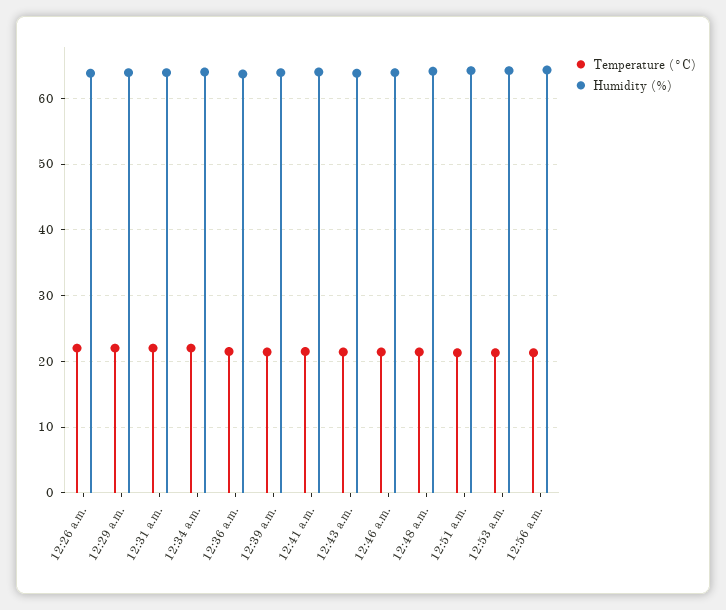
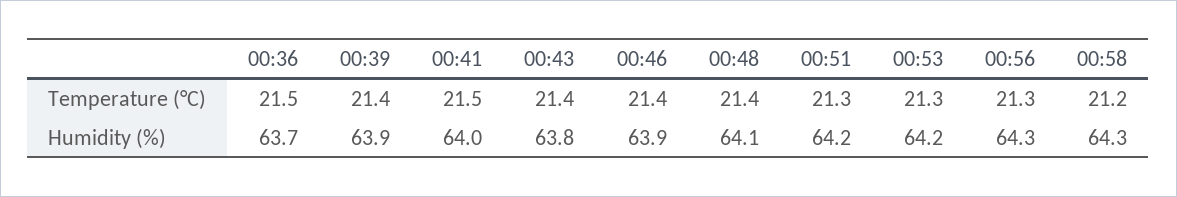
Temperature (°C), 12:26 a.m.: 22 -> none
Humidity (%), 12:26 a.m.: 64 -> none
Temperature (°C), 12:29 a.m.: 22 -> none
Humidity (%), 12:29 a.m.: 64 -> none
Temperature (°C), 12:31 a.m.: 22 -> none
Humidity (%), 12:31 a.m.: 64 -> none
Temperature (°C), 12:34 a.m.: 22 -> none
Humidity (%), 12:34 a.m.: 64 -> none
Temperature (°C), 00:58: none -> 21.2
Humidity (%), 00:58: none -> 64.3

